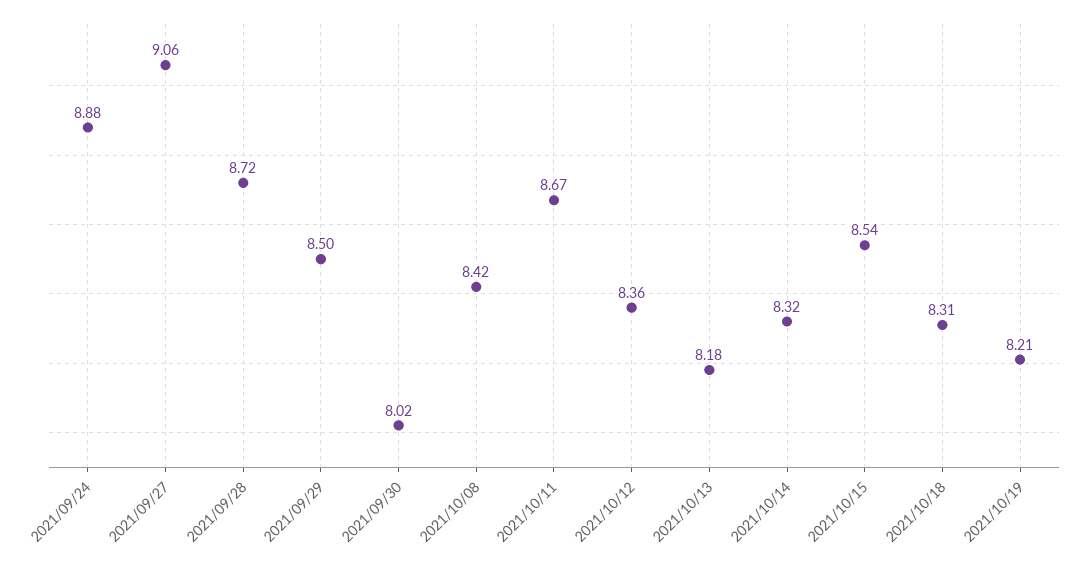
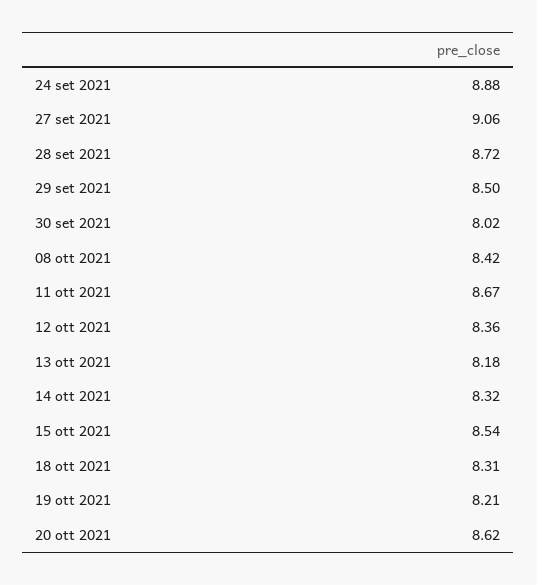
20 ott 2021: none -> 8.62

